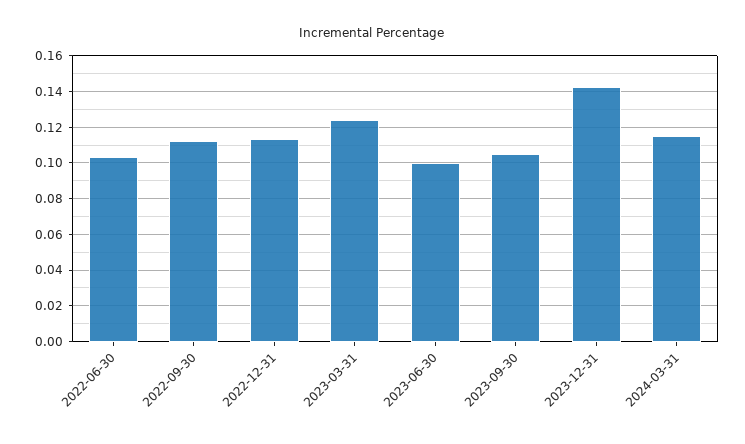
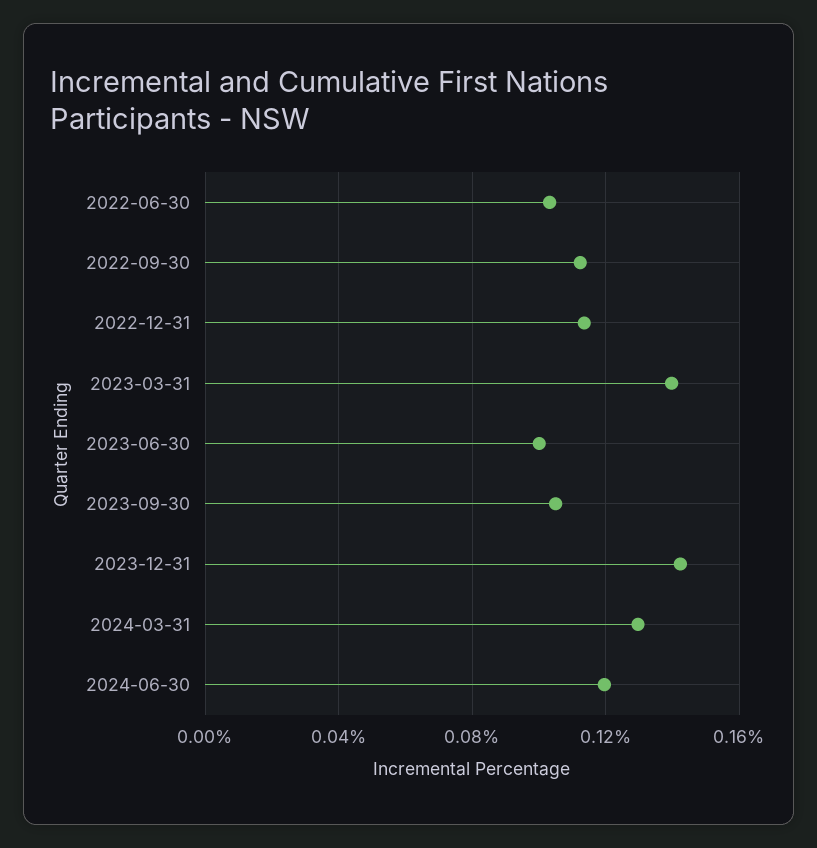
2023-03-31: 0.125 -> 0.14
2024-03-31: 0.115 -> 0.13
2024-06-30: none -> 0.12

